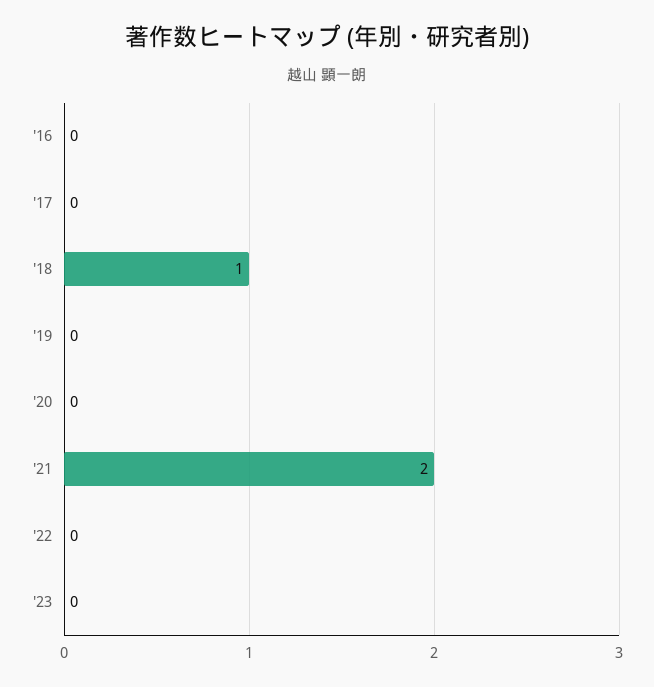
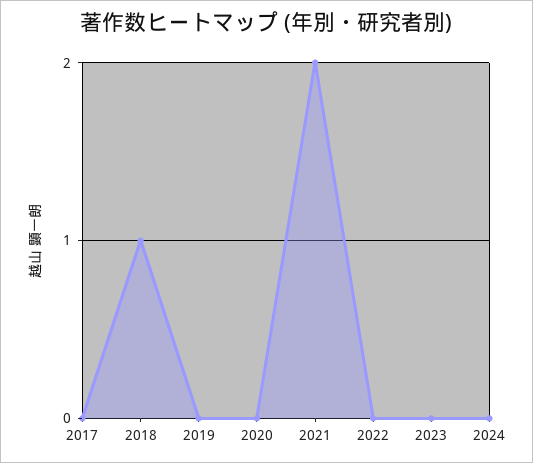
'16: 0 -> none
2024: none -> 0

